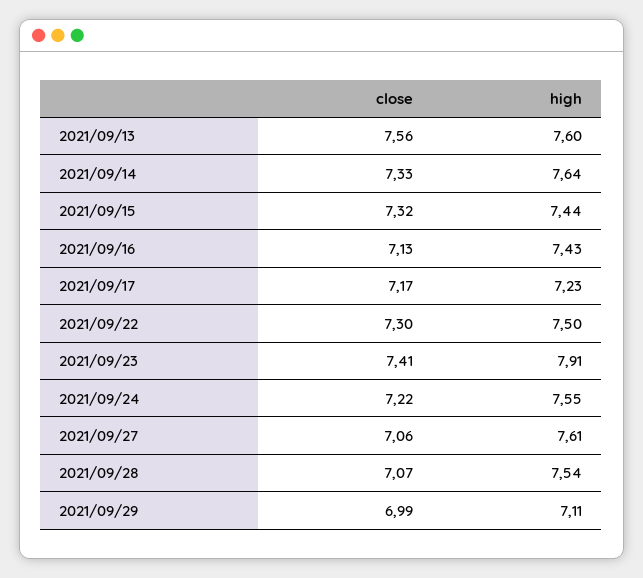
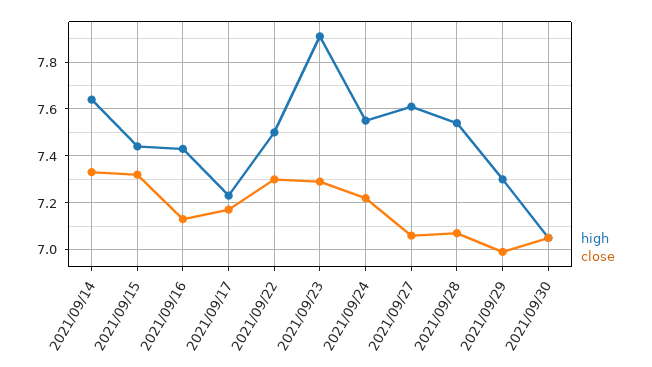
close, 2021/09/13: 7.56 -> none
high, 2021/09/13: 7.6 -> none
close, 2021/09/23: 7.41 -> 7.3
high, 2021/09/29: 7.11 -> 7.3
high, 2021/09/30: none -> 7.05
close, 2021/09/30: none -> 7.05

